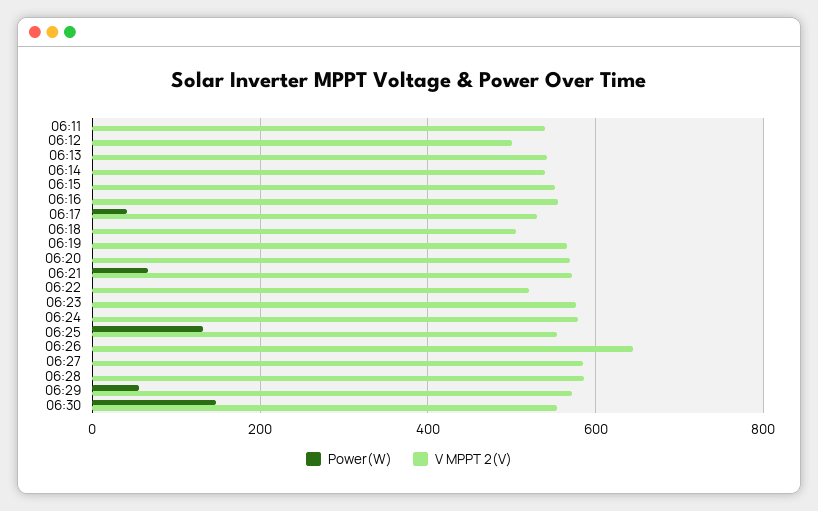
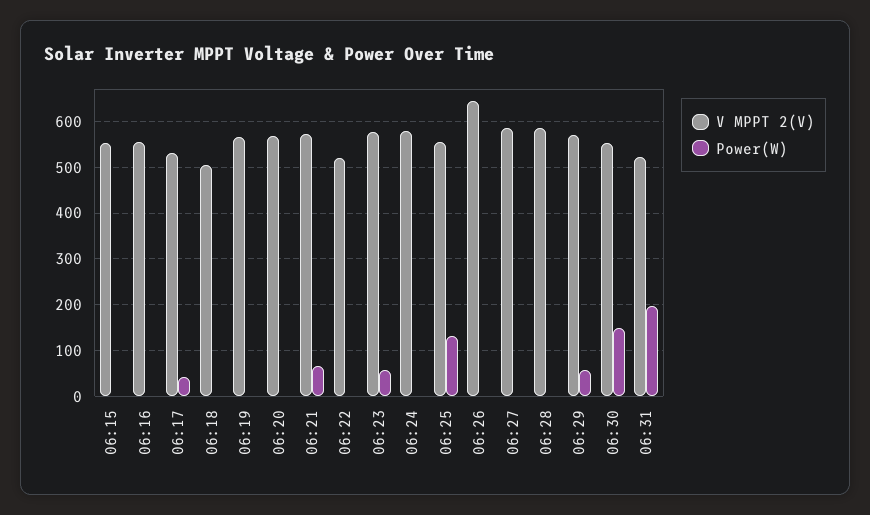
Power(W), 06:11: 0 -> none
V MPPT 2(V), 06:11: 540 -> none
Power(W), 06:12: 0 -> none
V MPPT 2(V), 06:12: 500 -> none
Power(W), 06:13: 0 -> none
V MPPT 2(V), 06:13: 540 -> none
Power(W), 06:14: 0 -> none
V MPPT 2(V), 06:14: 540 -> none
Power(W), 06:23: 0 -> 60
V MPPT 2(V), 06:31: none -> 520
Power(W), 06:31: none -> 200

